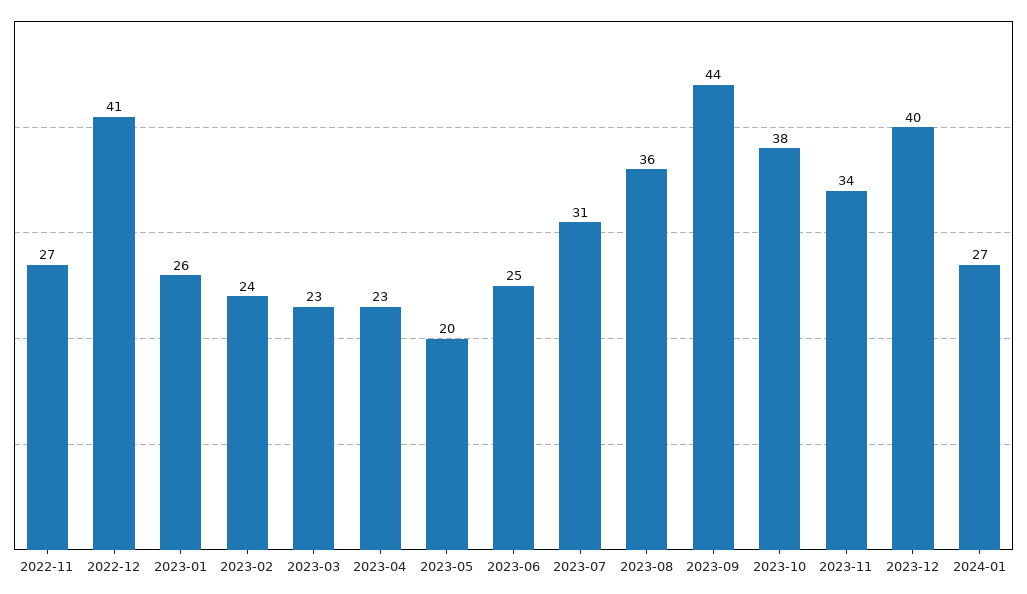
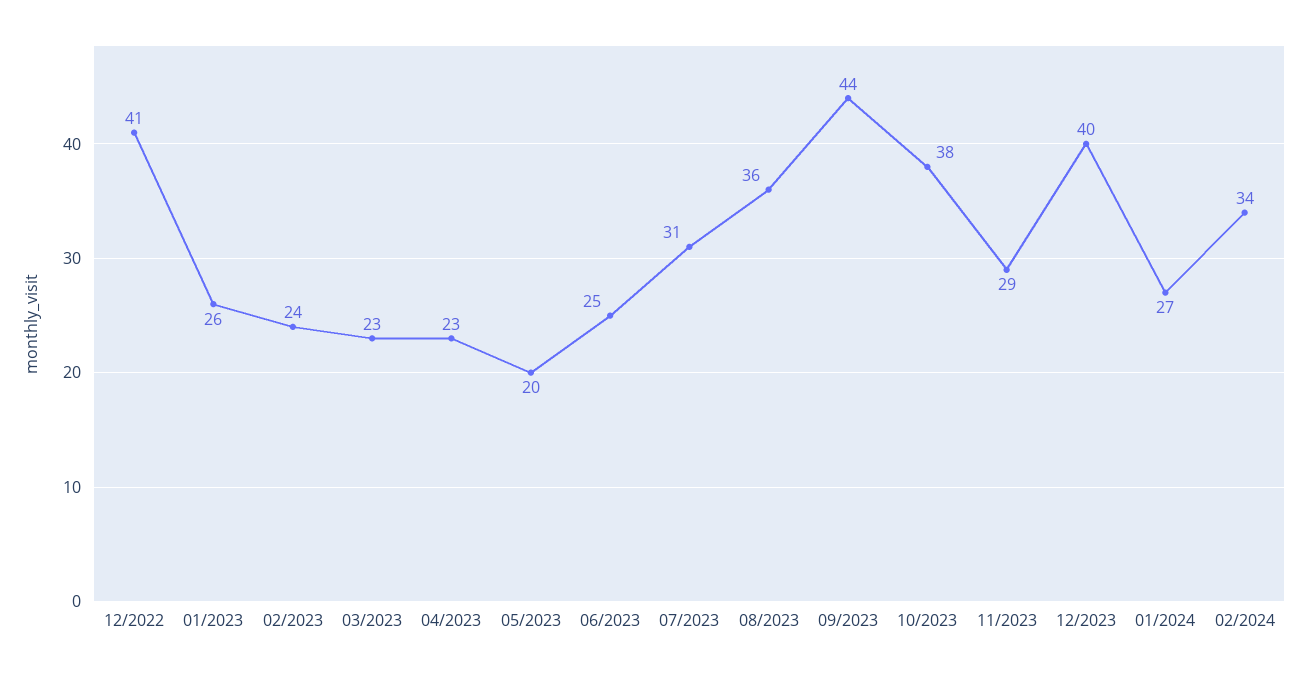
2022-11: 27 -> none
2023-11: 34 -> 29
02/2024: none -> 34

